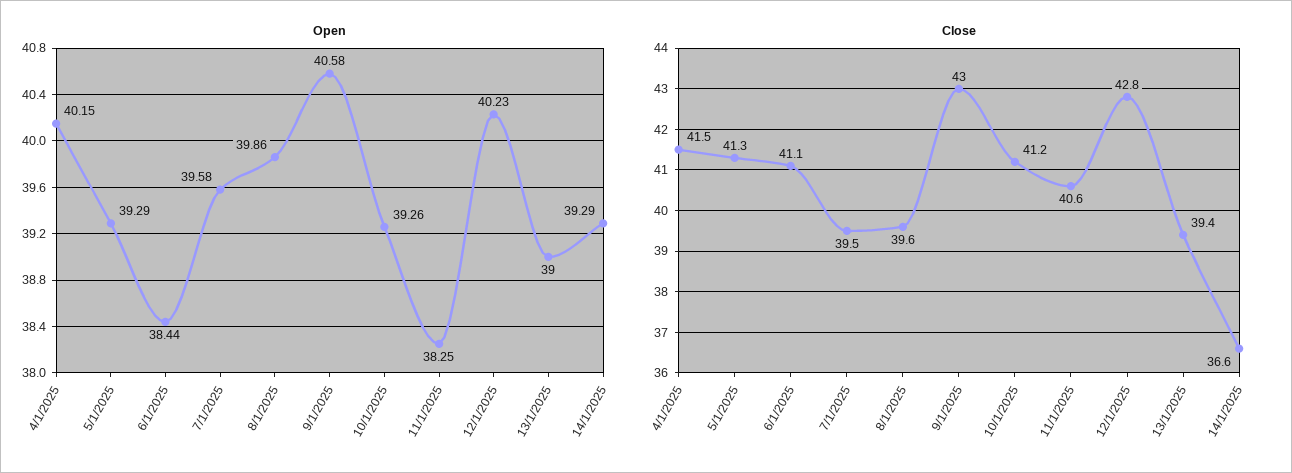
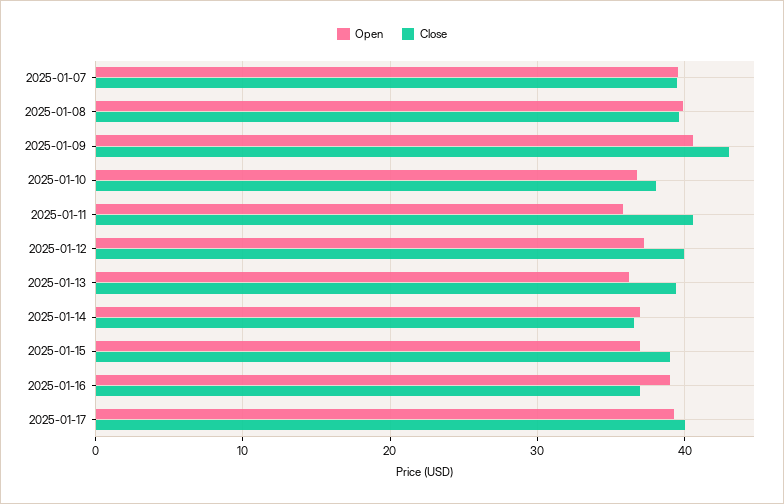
Open, 4/1/2025: 40.15 -> none
Open, 5/1/2025: 39.29 -> none
Open, 6/1/2025: 38.44 -> none
Open, 10/1/2025: 39.26 -> 37
Open, 11/1/2025: 38.25 -> 36
Open, 12/1/2025: 40.23 -> 37
Open, 13/1/2025: 39 -> 36
Open, 14/1/2025: 39.29 -> 37
Close, 4/1/2025: 41.5 -> none
Close, 5/1/2025: 41.3 -> none
Close, 6/1/2025: 41.1 -> none
Close, 10/1/2025: 41.2 -> 38
Close, 12/1/2025: 42.8 -> 40
Open, 2025-01-15: none -> 37
Close, 2025-01-15: none -> 39
Open, 2025-01-16: none -> 39
Close, 2025-01-16: none -> 37
Open, 2025-01-17: none -> 39
Close, 2025-01-17: none -> 40

